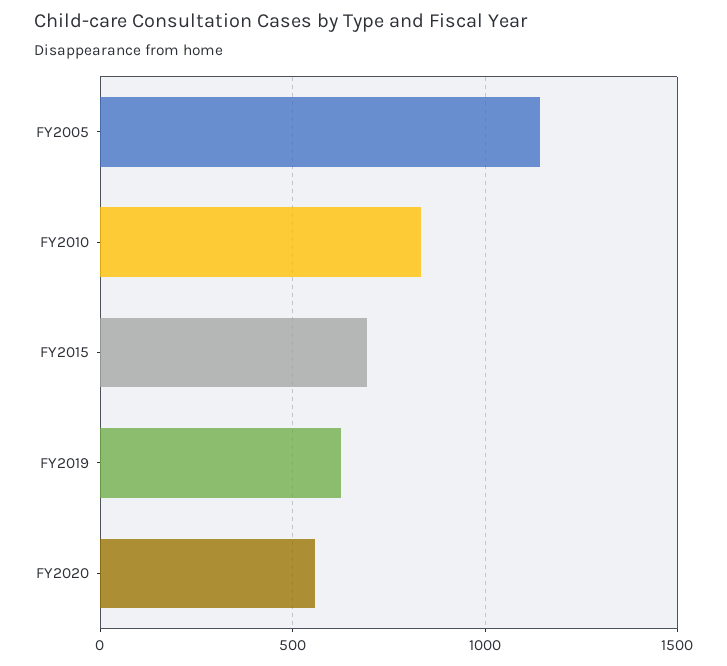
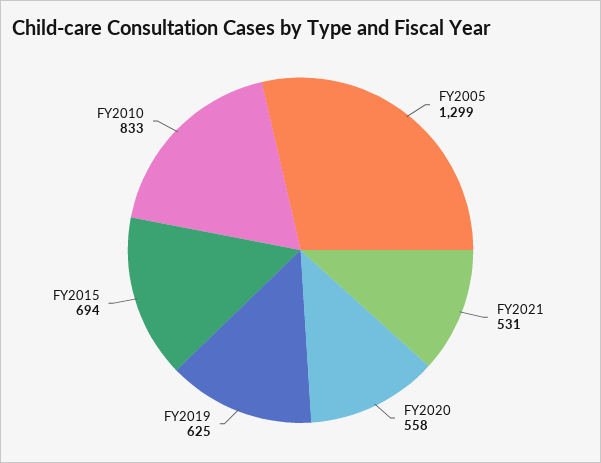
FY2005: 1150 -> 1299
FY2021: none -> 531

